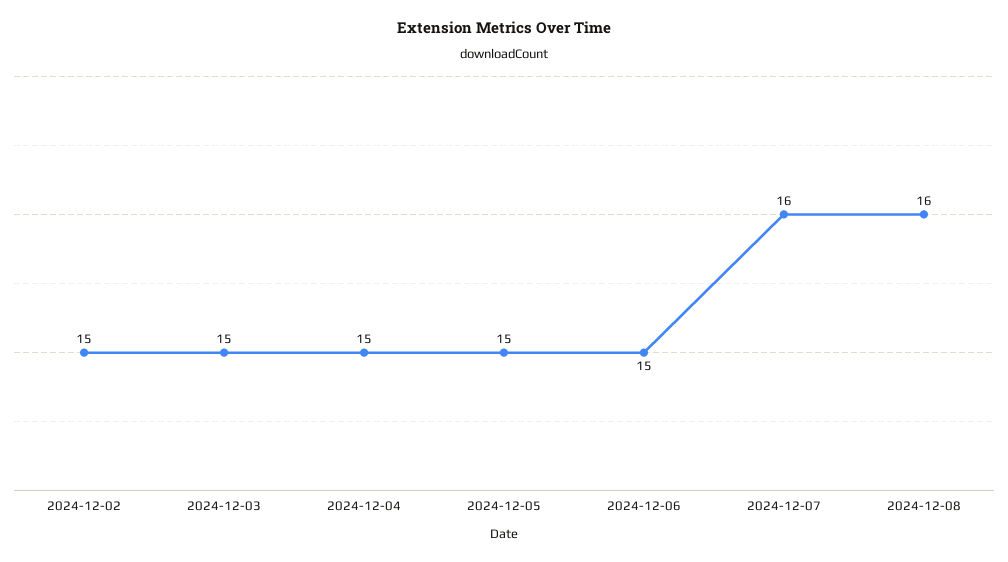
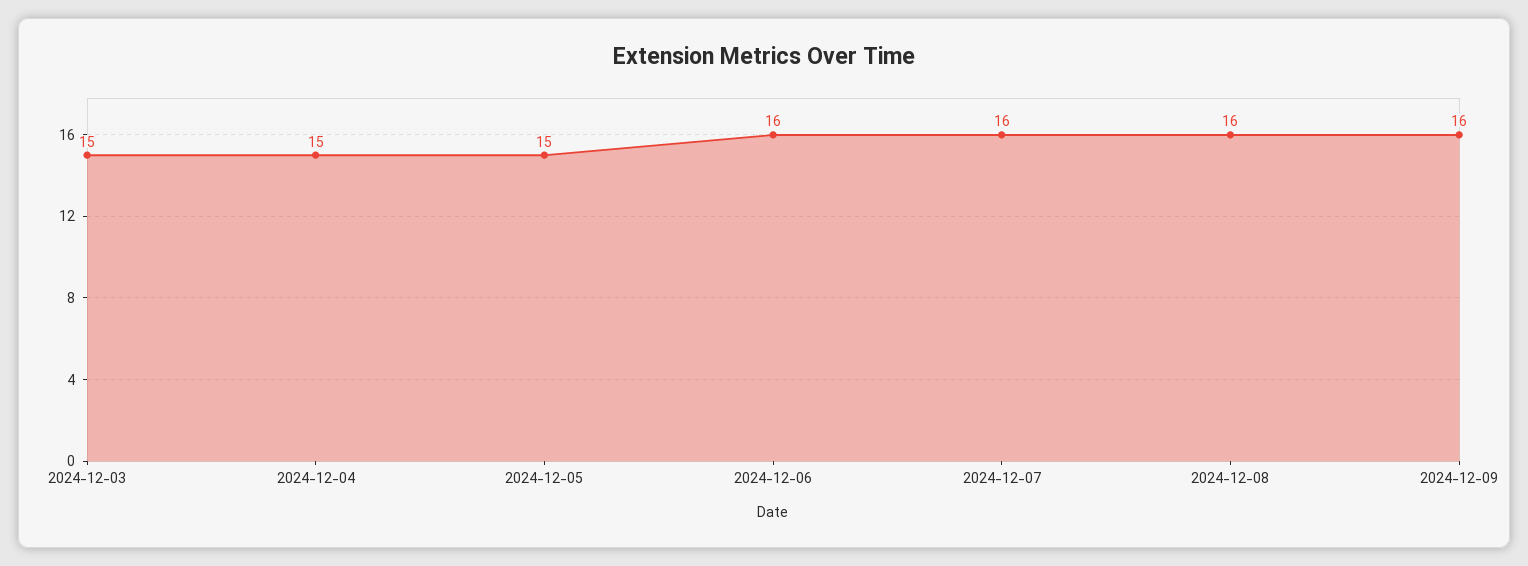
2024-12-02: 15 -> none
2024-12-06: 15 -> 16
2024-12-09: none -> 16

